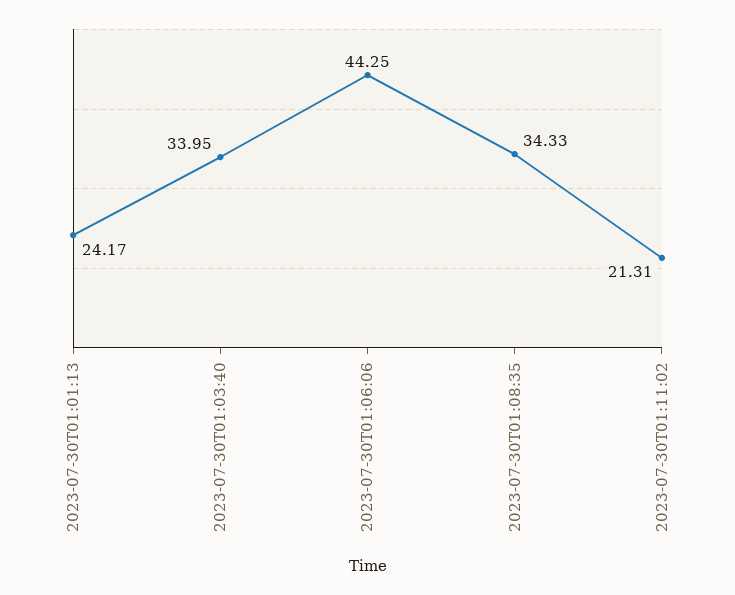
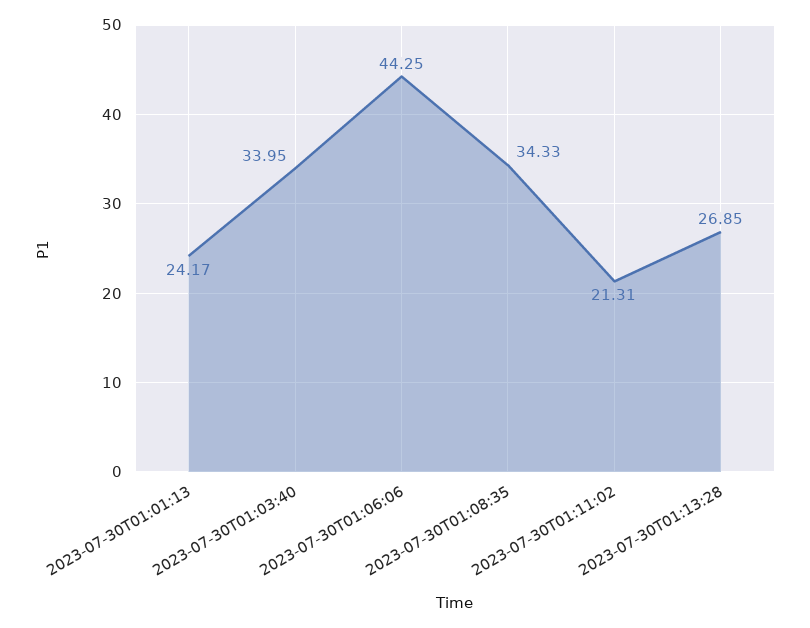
2023-07-30T01:13:28: none -> 26.85

